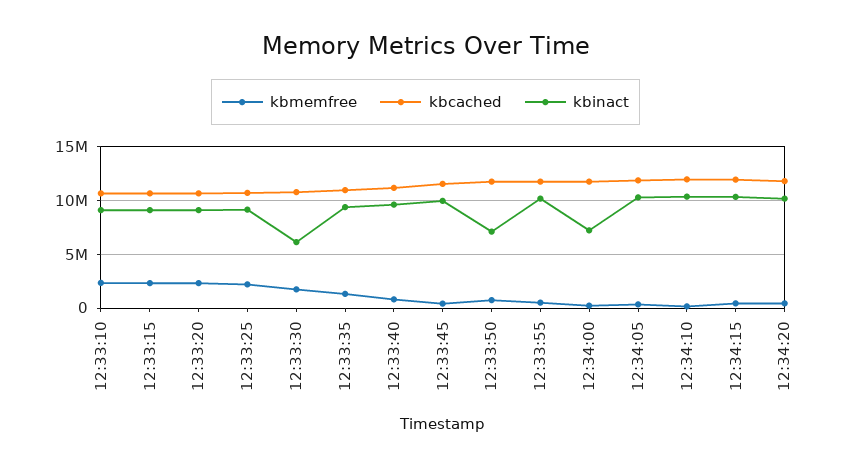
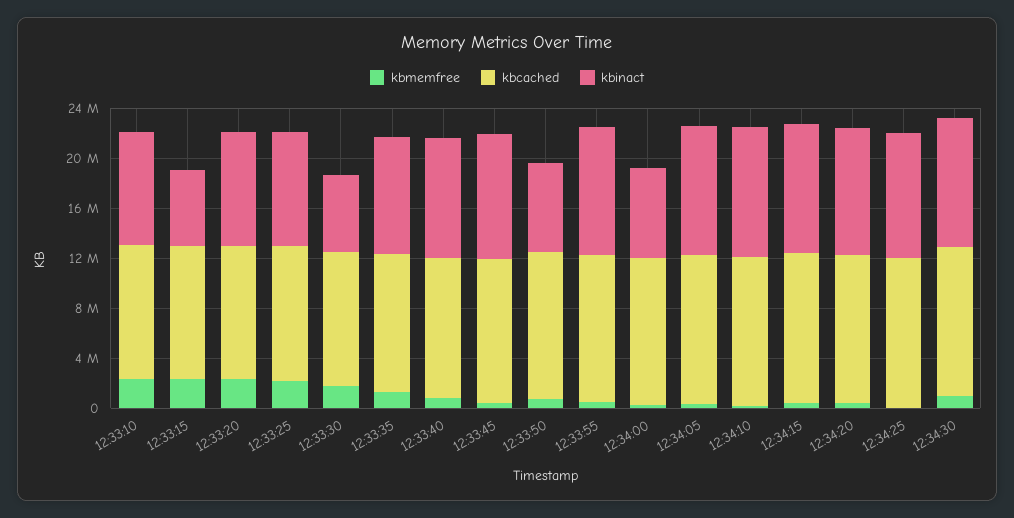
kbinact, 12:33:15: 9000000 -> 6000000
kbmemfree, 12:34:25: none -> 0
kbcached, 12:34:25: none -> 12000000
kbinact, 12:34:25: none -> 10000000
kbmemfree, 12:34:30: none -> 1000000
kbcached, 12:34:30: none -> 12000000
kbinact, 12:34:30: none -> 10000000

